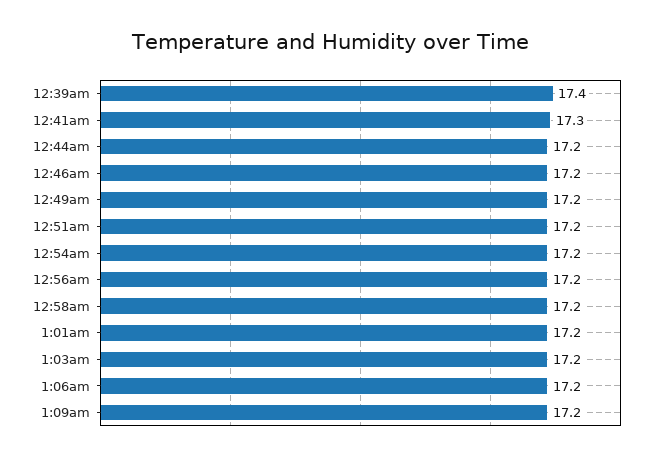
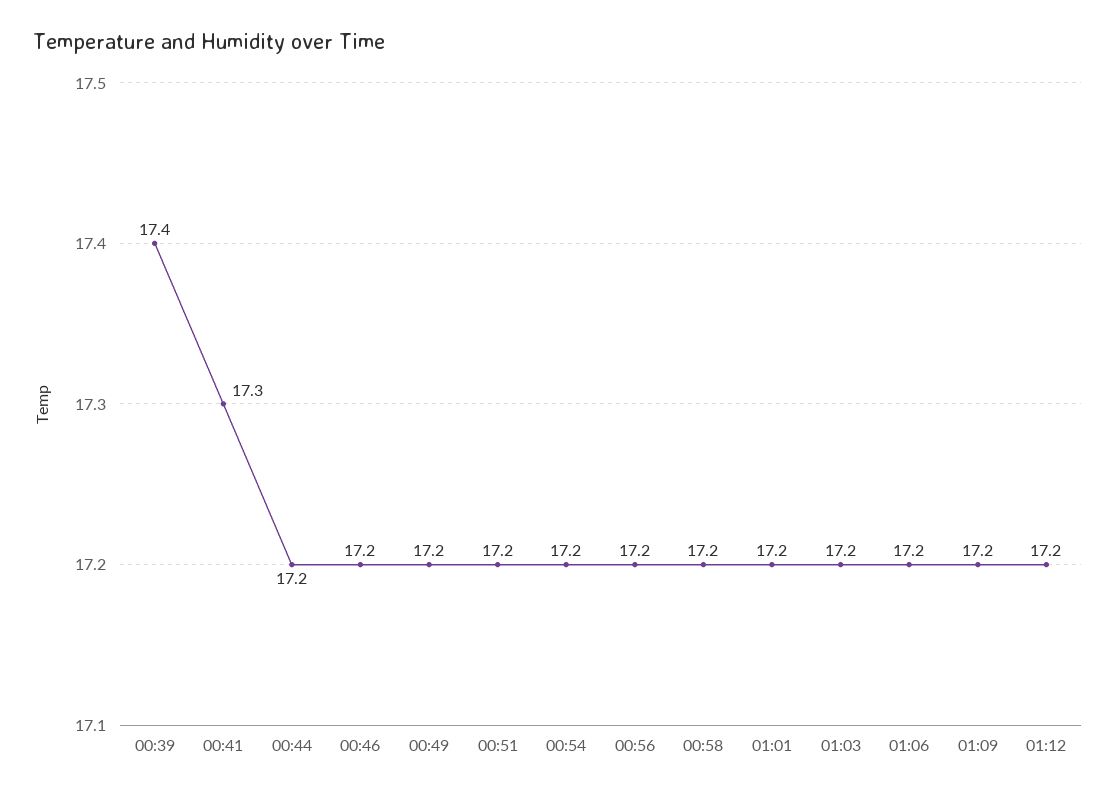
01:12: none -> 17.2

